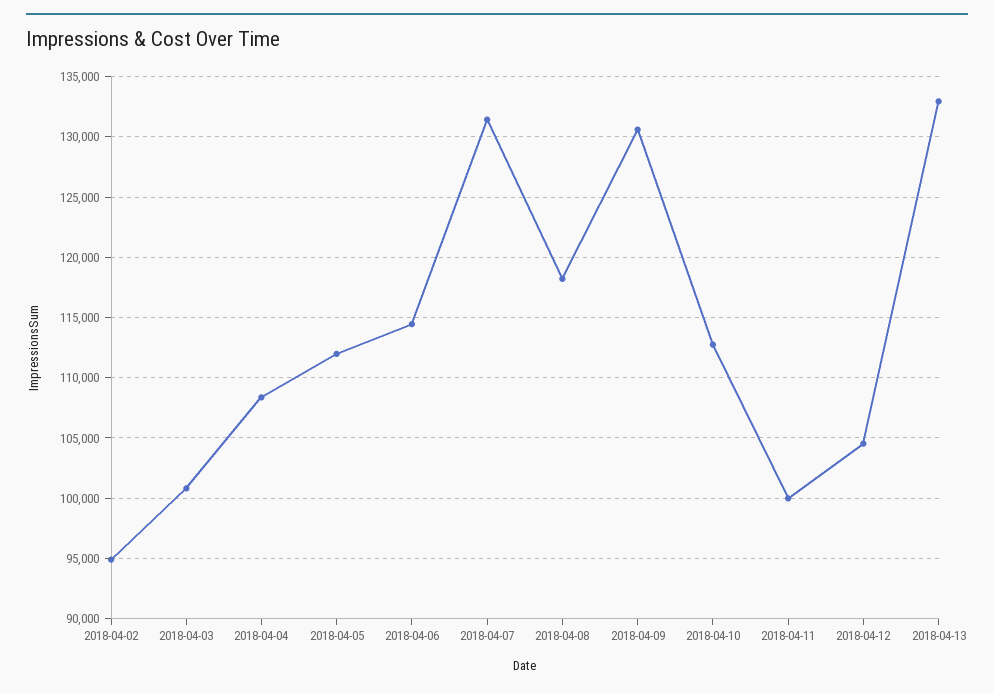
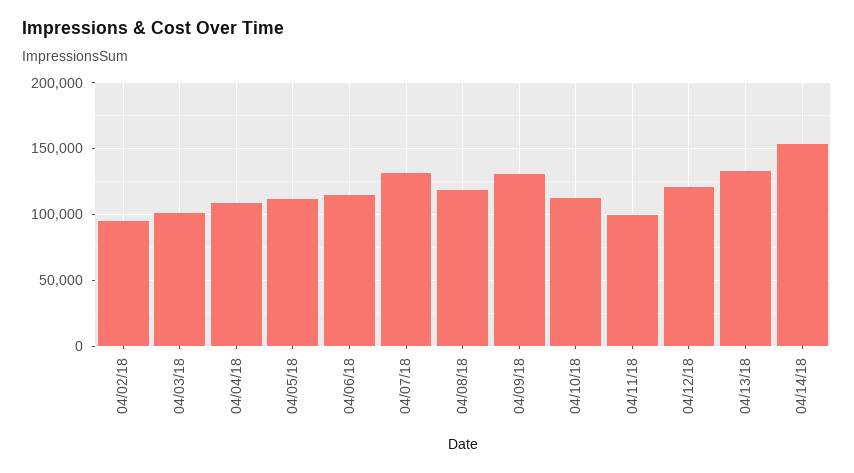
2018-04-12: 104500 -> 120000
04/14/18: none -> 155000

